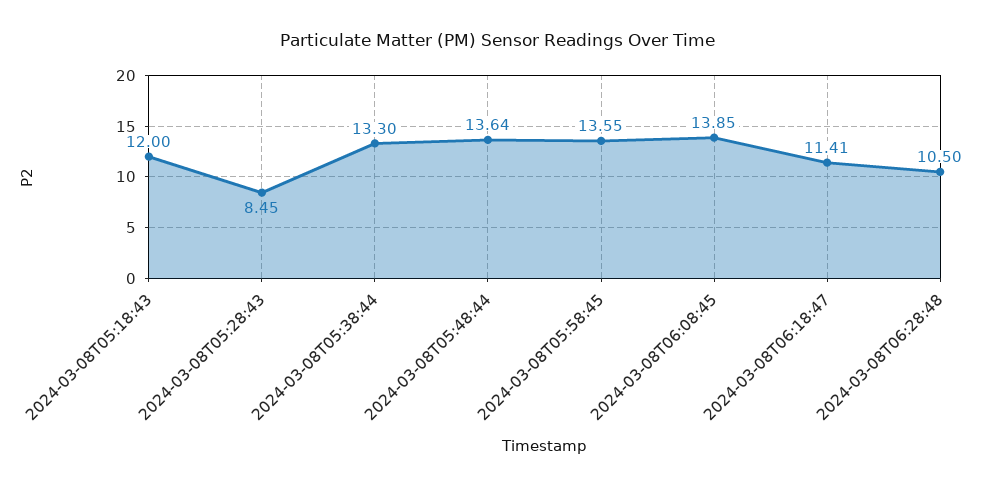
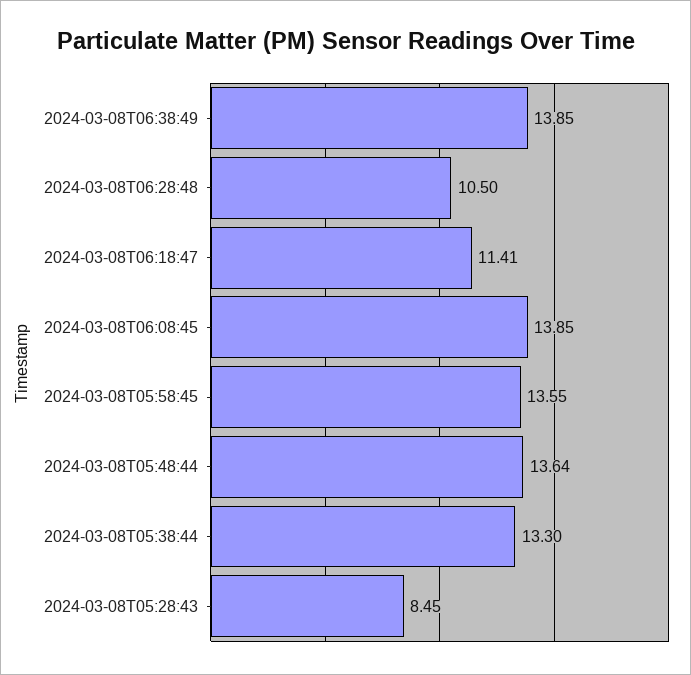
2024-03-08T05:18:43: 12 -> none
2024-03-08T06:38:49: none -> 13.85

